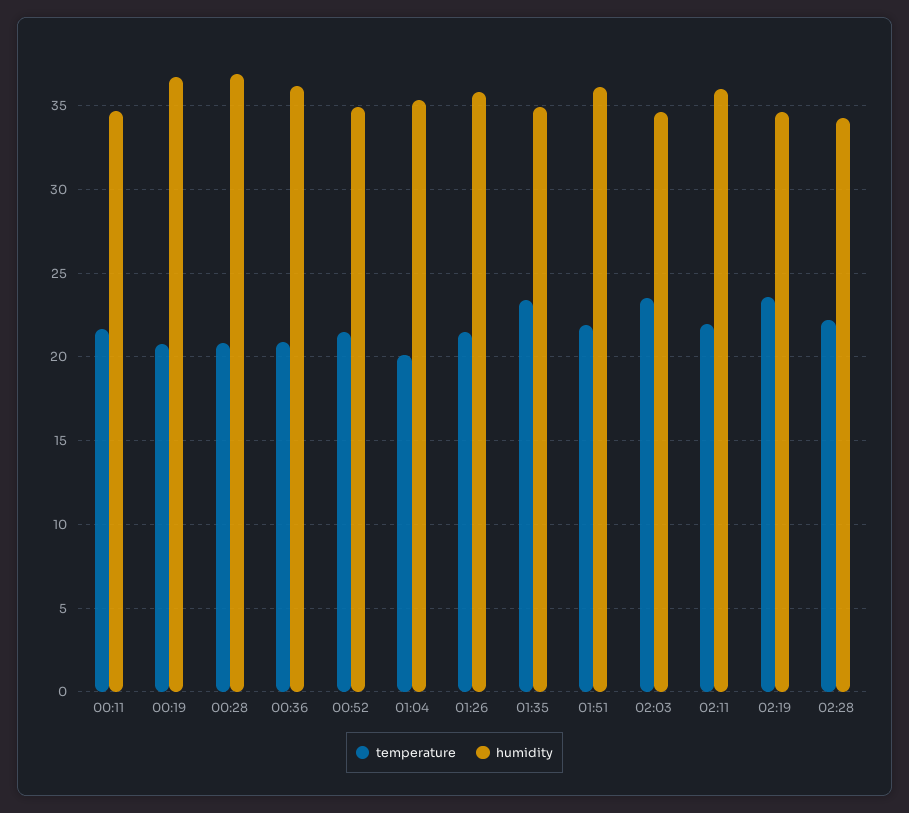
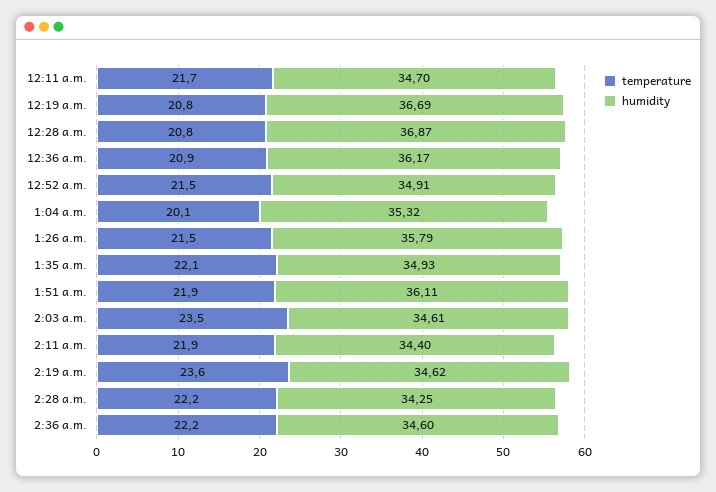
temperature, 01:35: 23.5 -> 22.1
humidity, 02:11: 36 -> 34.4
temperature, 2:36 a.m.: none -> 22.2
humidity, 2:36 a.m.: none -> 34.6

